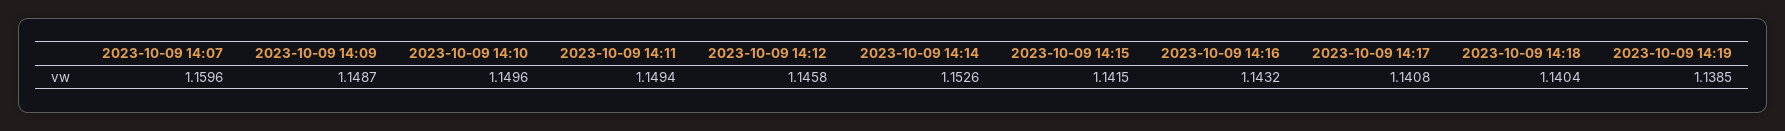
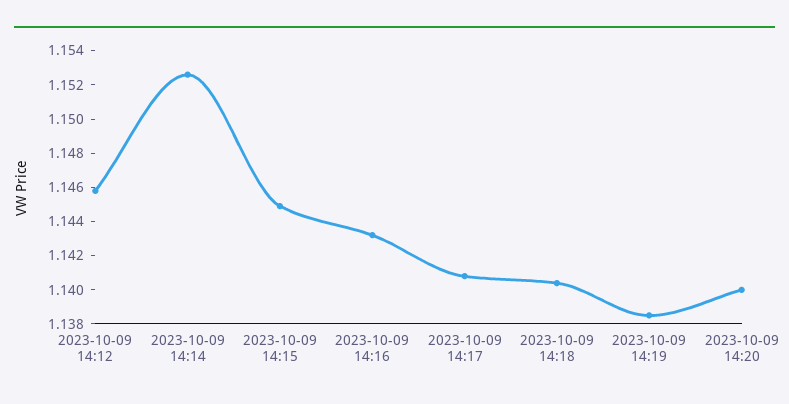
2023-10-09 14:07: 1.1596 -> none
2023-10-09 14:09: 1.1487 -> none
2023-10-09 14:10: 1.1496 -> none
2023-10-09 14:11: 1.1494 -> none
2023-10-09 14:15: 1.1415 -> 1.145
2023-10-09 14:20: none -> 1.14

